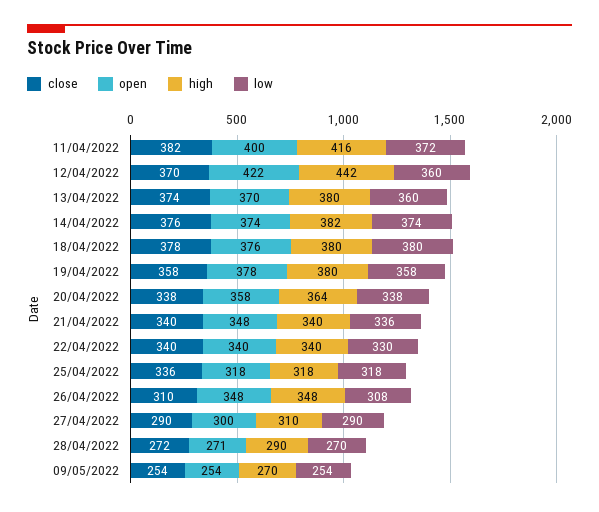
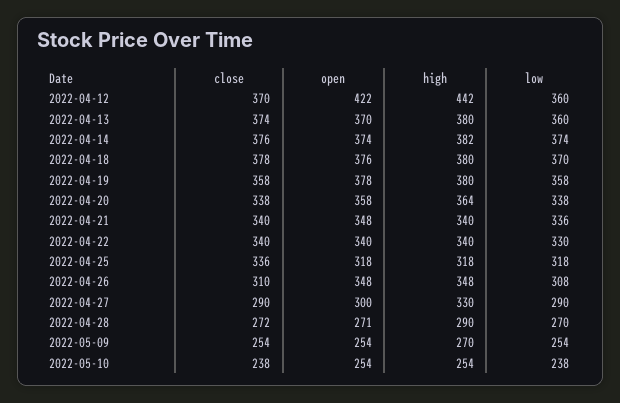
close, 11/04/2022: 382 -> none
open, 11/04/2022: 400 -> none
high, 11/04/2022: 416 -> none
low, 11/04/2022: 372 -> none
low, 18/04/2022: 380 -> 370
high, 27/04/2022: 310 -> 330
close, 2022-05-10: none -> 238
open, 2022-05-10: none -> 254
high, 2022-05-10: none -> 254
low, 2022-05-10: none -> 238

